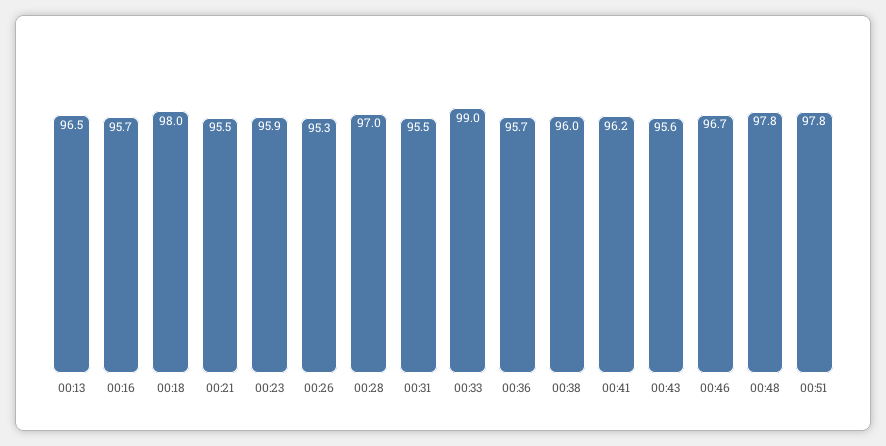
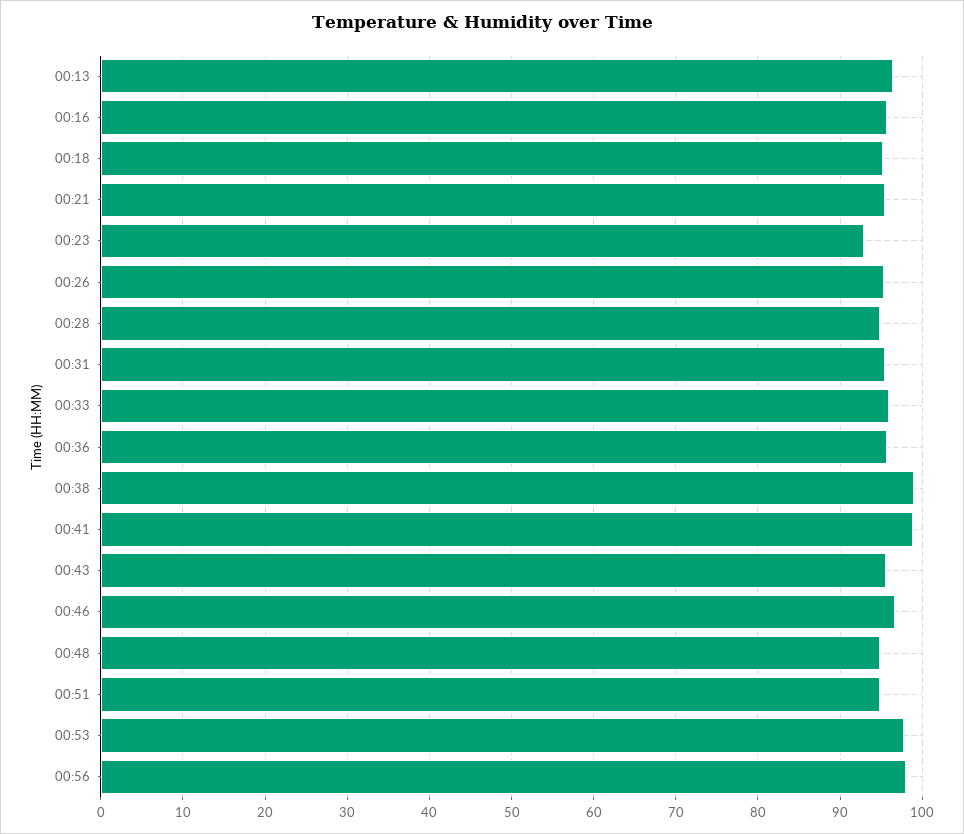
00:18: 98 -> 95
00:23: 95.9 -> 93
00:28: 97 -> 95
00:33: 99 -> 96
00:38: 96 -> 99
00:41: 96.2 -> 99
00:48: 97.8 -> 95
00:51: 97.8 -> 95
00:53: none -> 98
00:56: none -> 98

